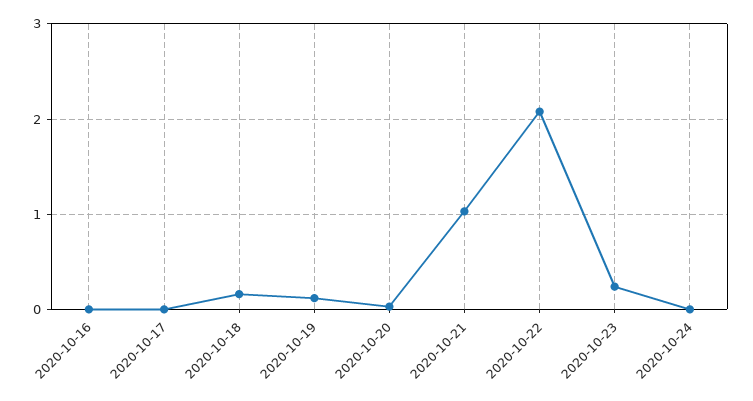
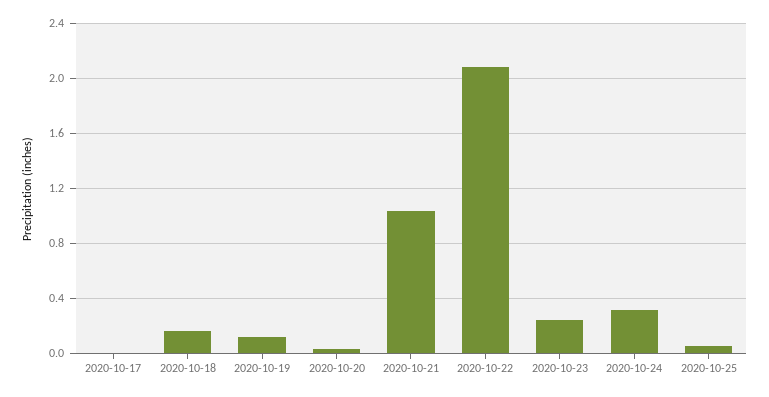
2020-10-16: 0 -> none
2020-10-24: 0 -> 0.3
2020-10-25: none -> 0.05

